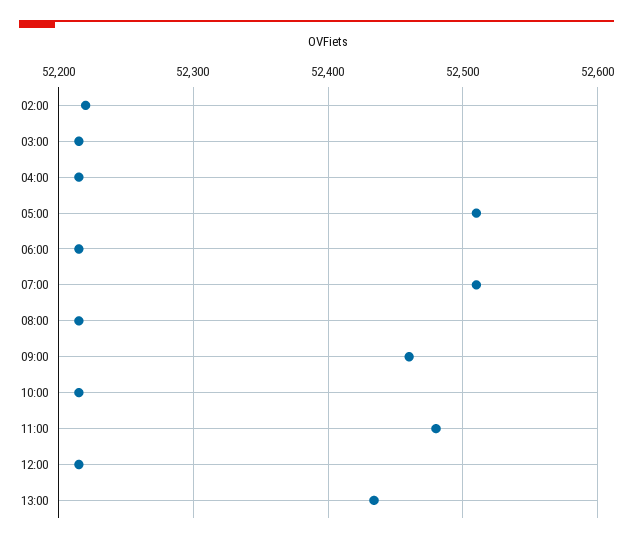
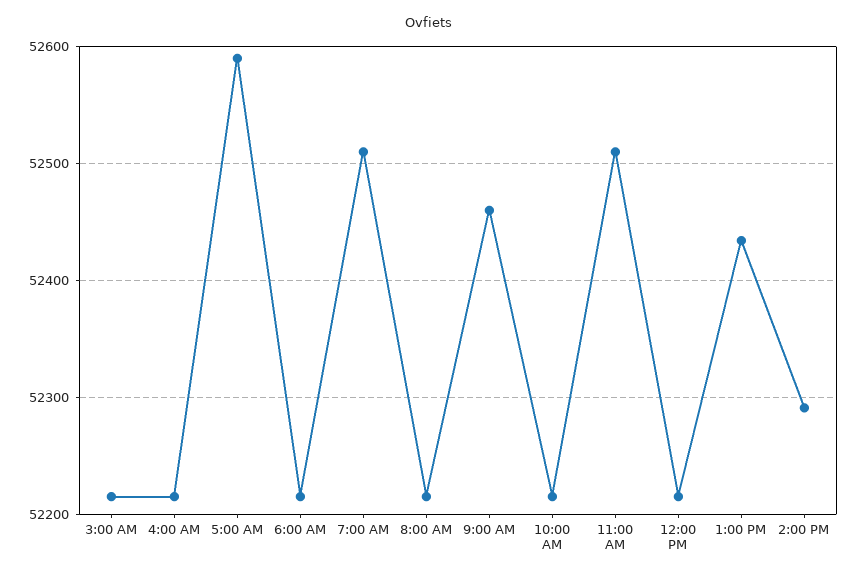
02:00: 52220 -> none
05:00: 52510 -> 52590
11:00: 52480 -> 52510
2:00 PM: none -> 52290

